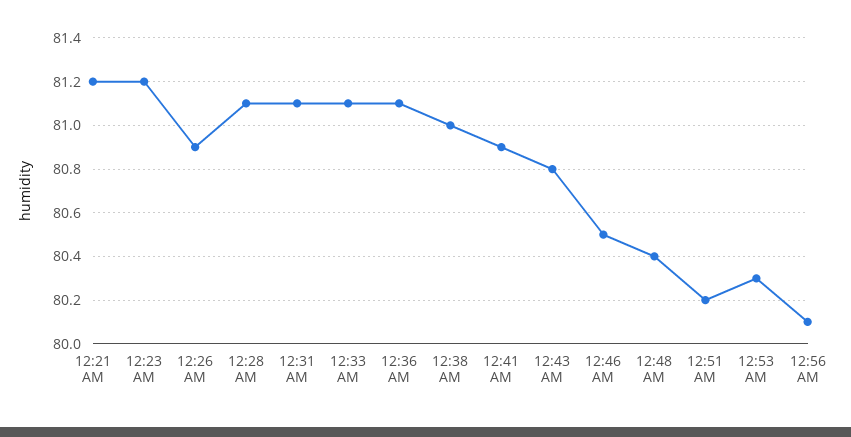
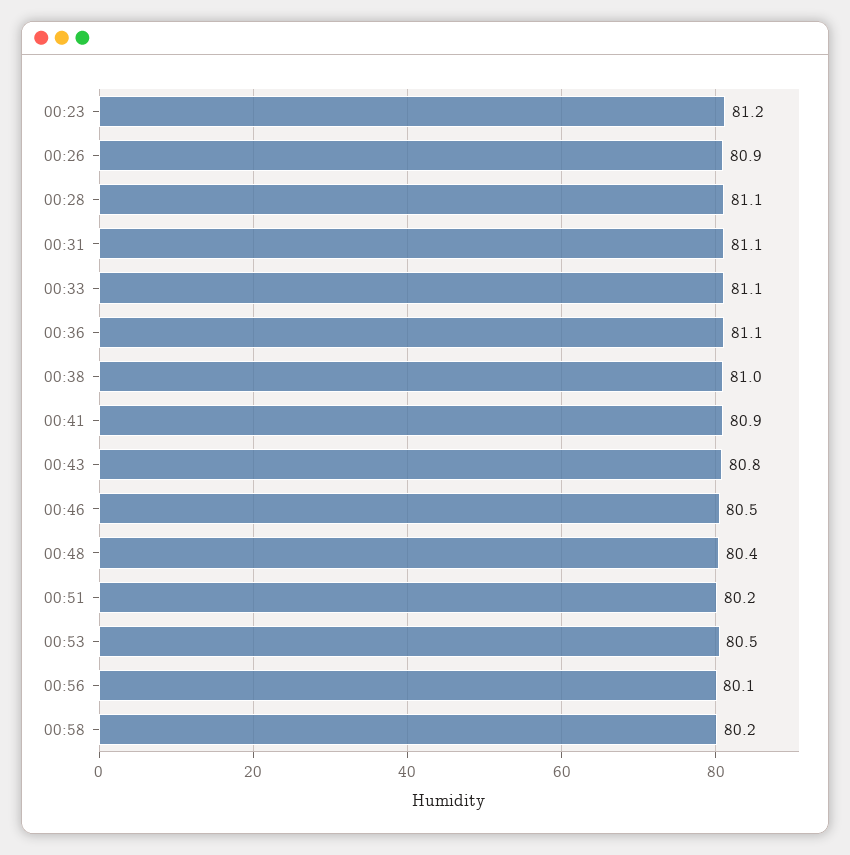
12:21 AM: 81.2 -> none
12:53 AM: 80.3 -> 80.5
00:58: none -> 80.2

